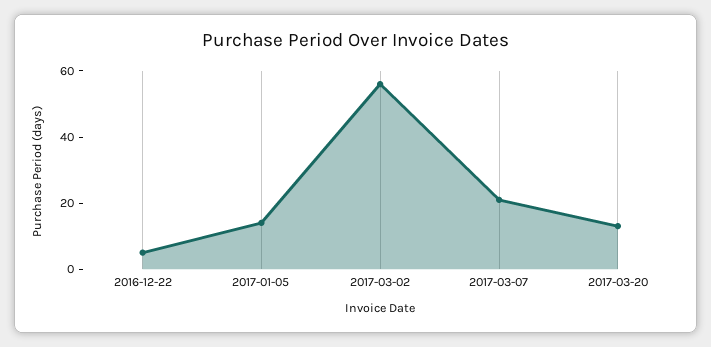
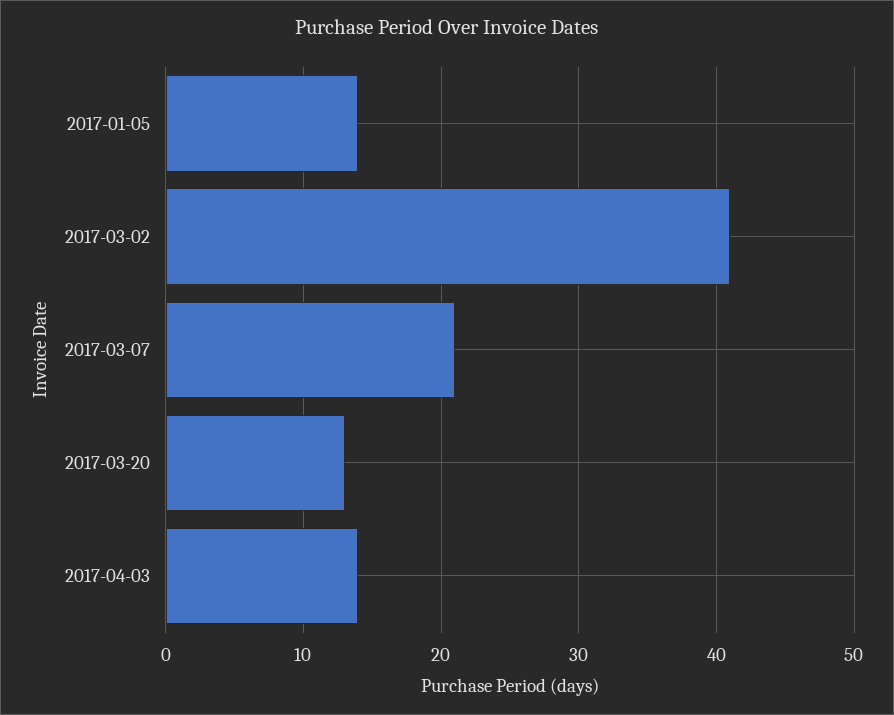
2016-12-22: 5 -> none
2017-03-02: 55 -> 41
2017-04-03: none -> 14

